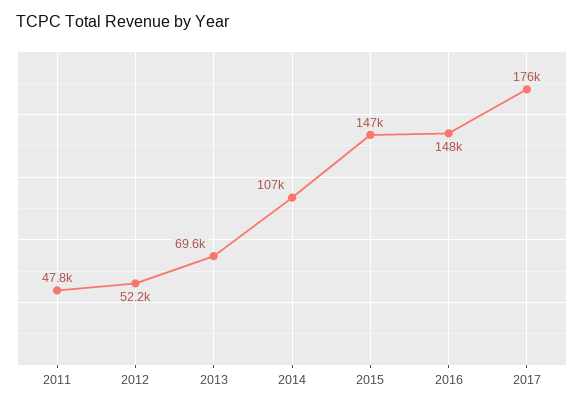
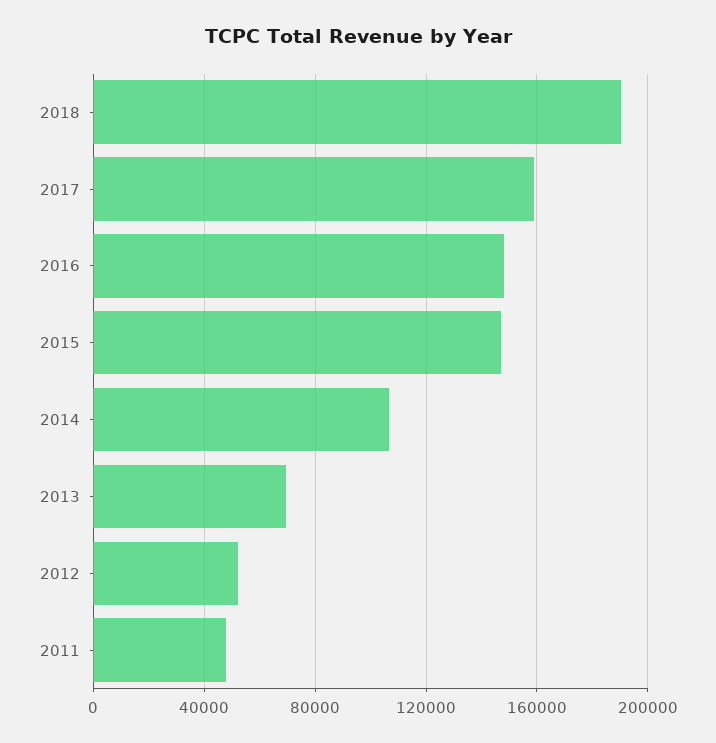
2017: 176000 -> 160000
2018: none -> 190000

